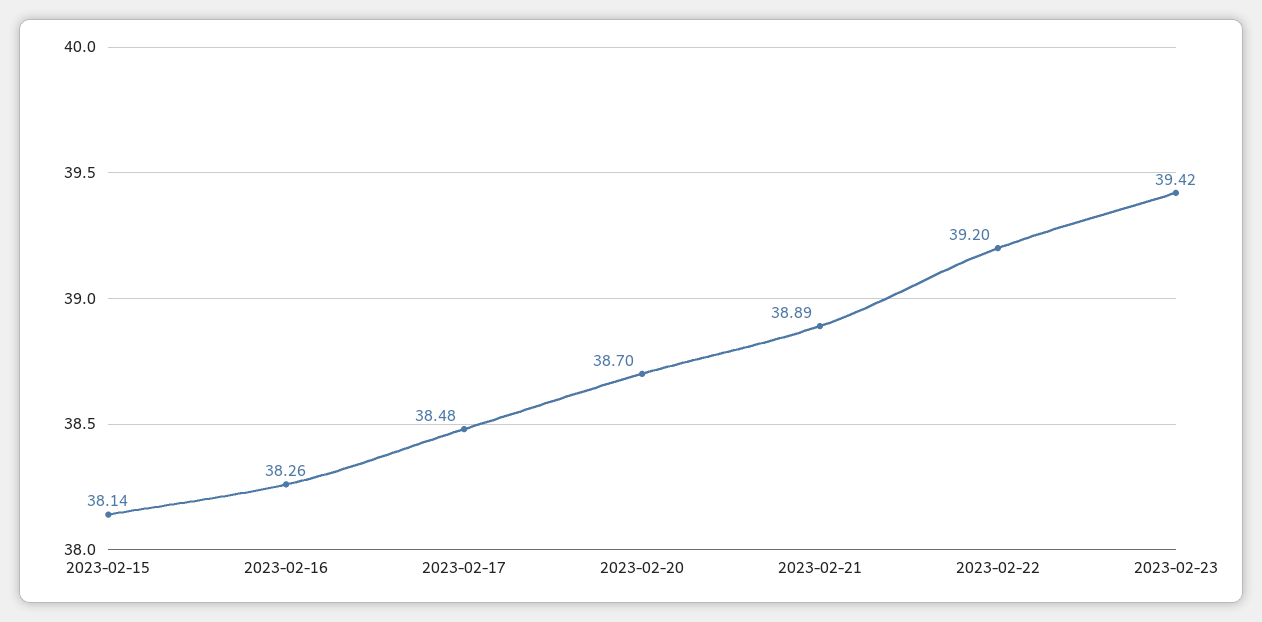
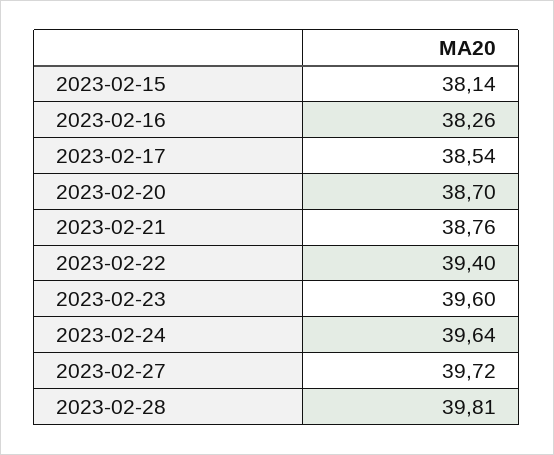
2023-02-17: 38.48 -> 38.54
2023-02-21: 38.89 -> 38.76
2023-02-22: 39.2 -> 39.4
2023-02-23: 39.42 -> 39.6
2023-02-24: none -> 39.64
2023-02-27: none -> 39.72
2023-02-28: none -> 39.81

